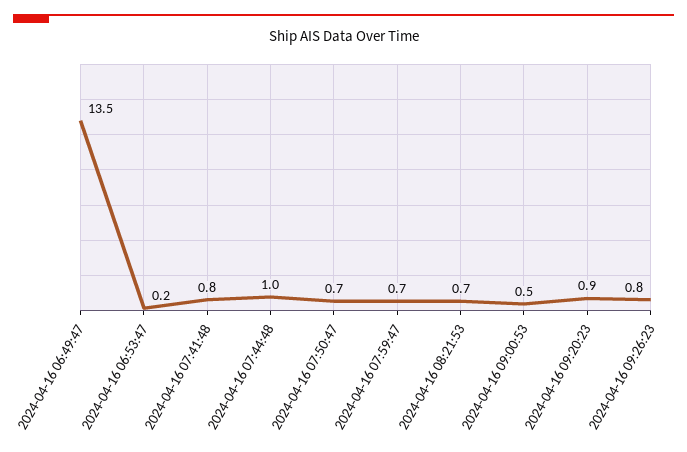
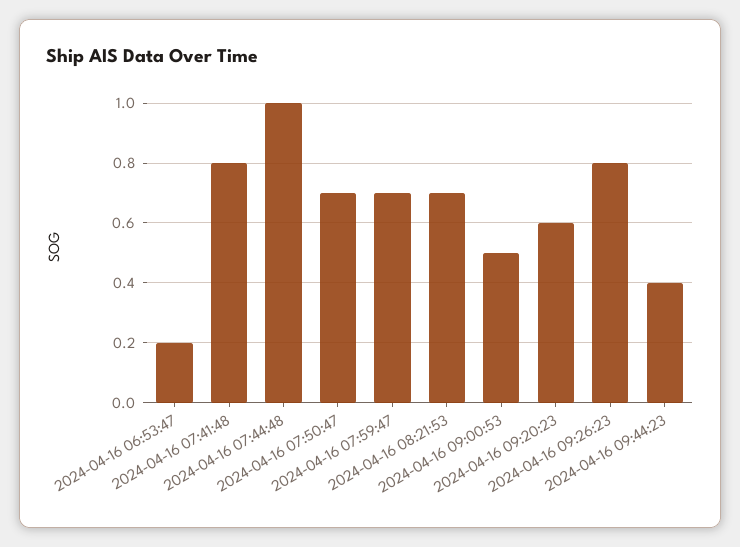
2024-04-16 06:49:47: 13.5 -> none
2024-04-16 09:20:23: 0.9 -> 0.6
2024-04-16 09:44:23: none -> 0.4

